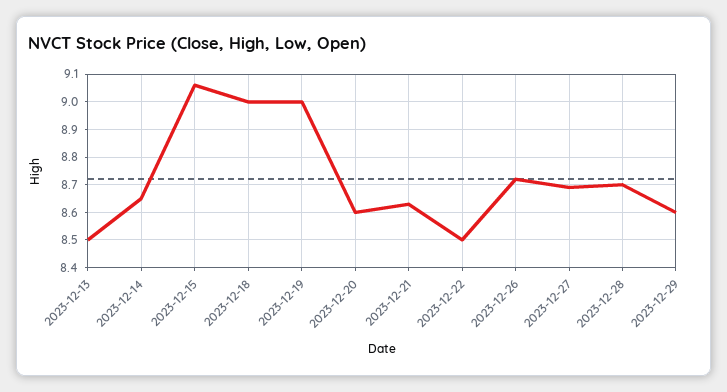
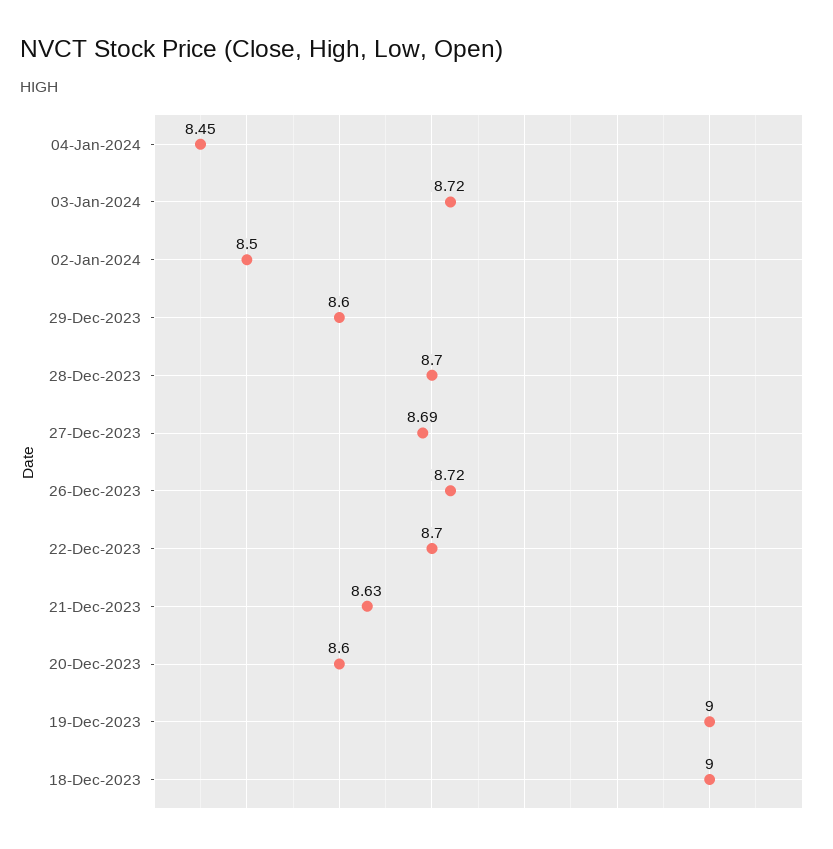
2023-12-13: 8.5 -> none
2023-12-14: 8.65 -> none
2023-12-15: 9.05 -> none
2023-12-22: 8.5 -> 8.7
04-Jan-2024: none -> 8.45
03-Jan-2024: none -> 8.72
02-Jan-2024: none -> 8.5

